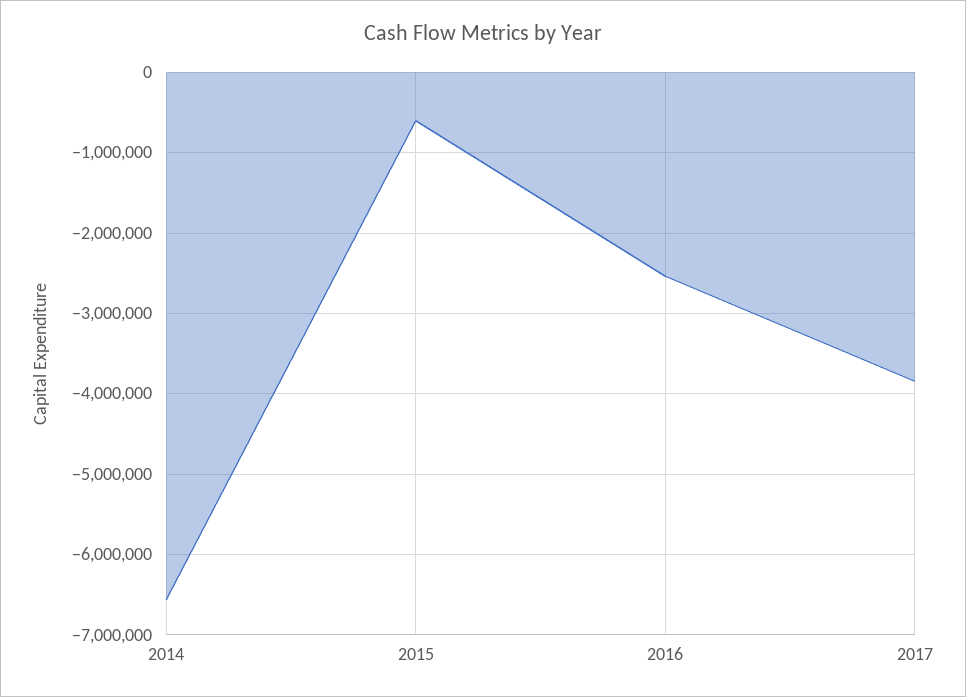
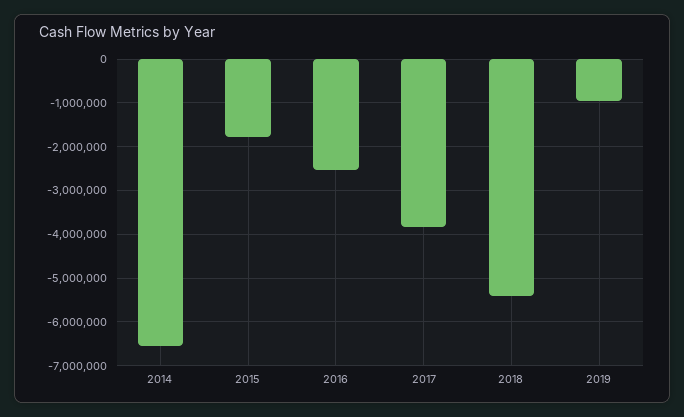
2015: -600000 -> -1800000
2018: none -> -5400000
2019: none -> -1000000

